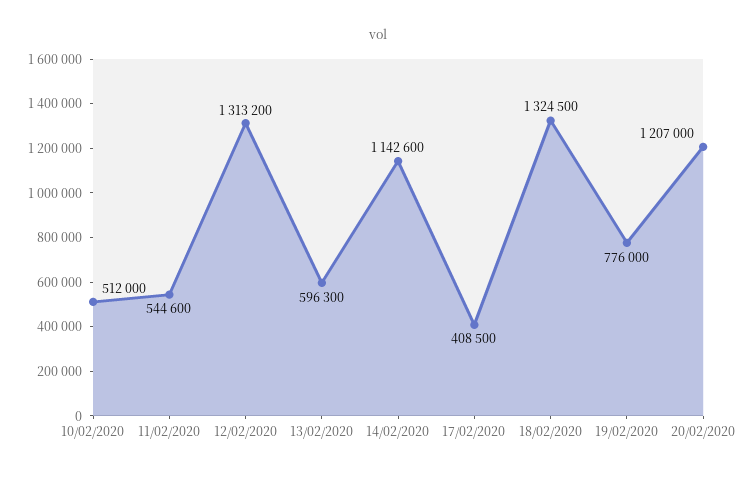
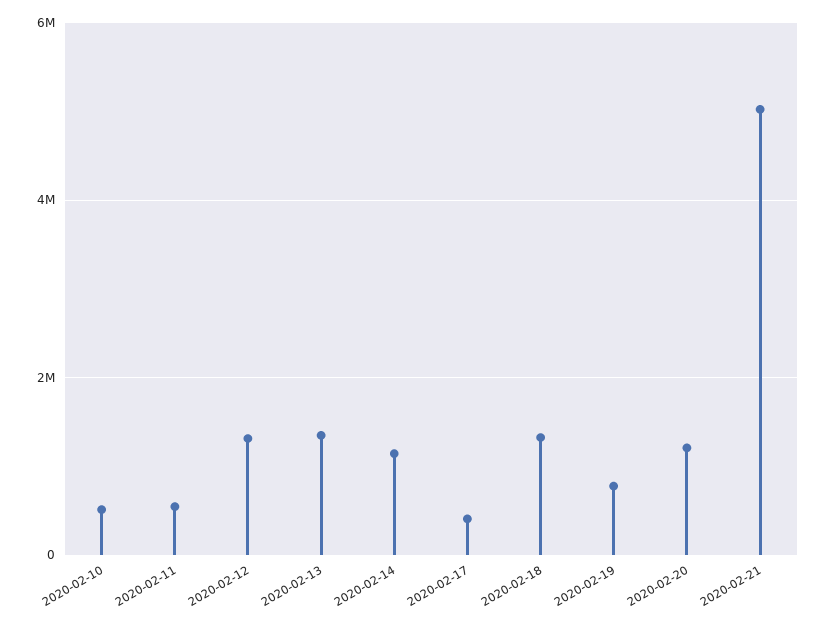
13/02/2020: 596300 -> 1400000
2020-02-21: none -> 5000000

